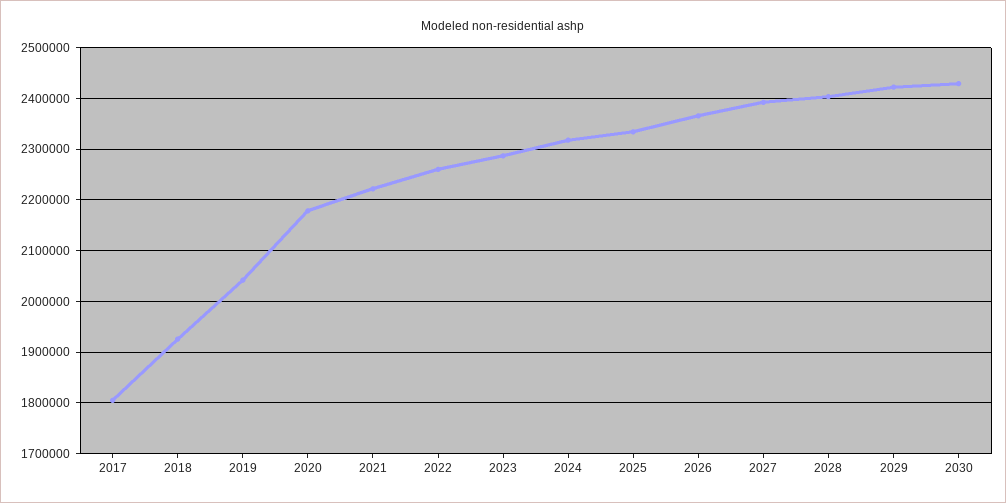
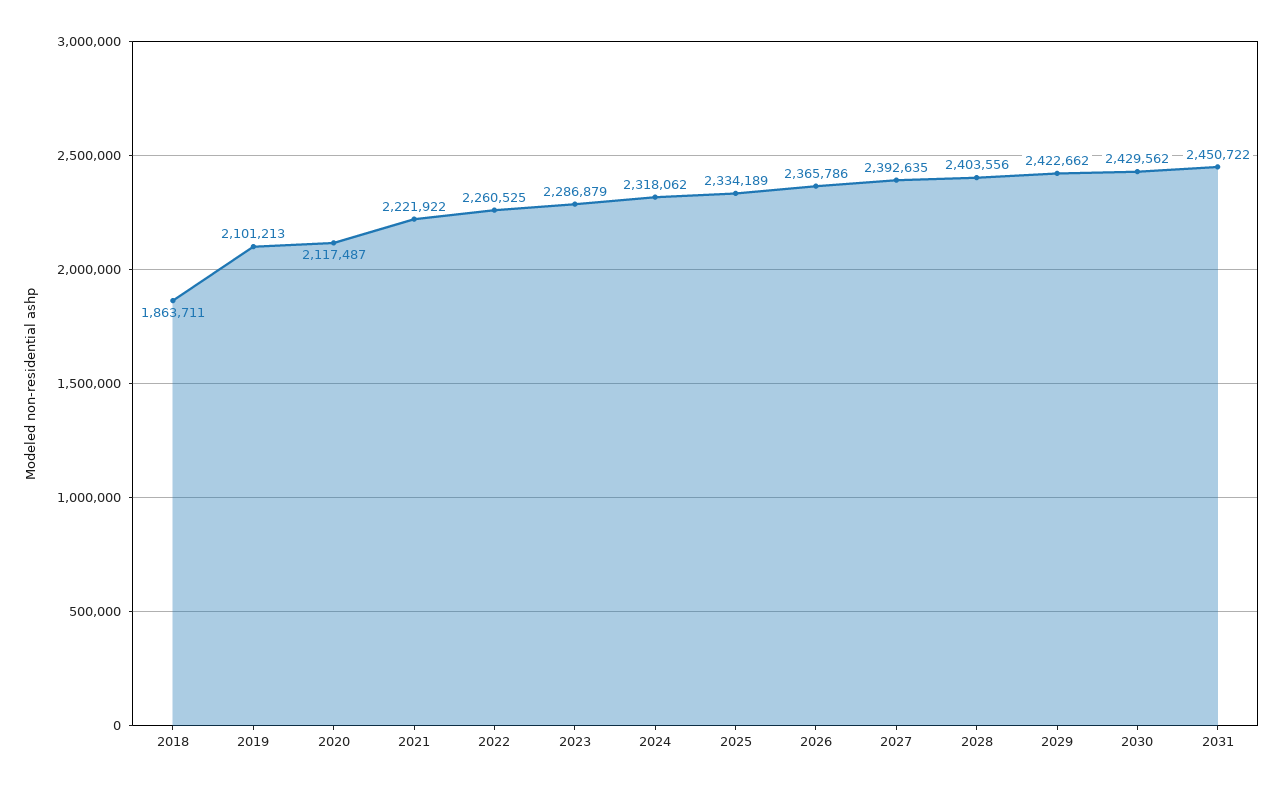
2017: 1800000 -> none
2018: 1920000 -> 1863711
2019: 2040000 -> 2101213
2020: 2180000 -> 2117487
2031: none -> 2450722

